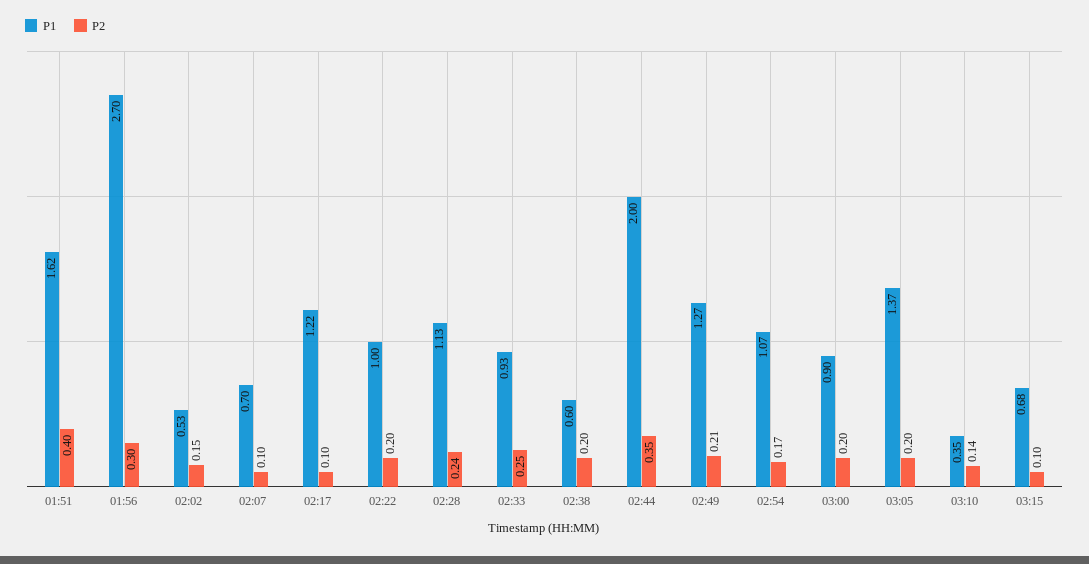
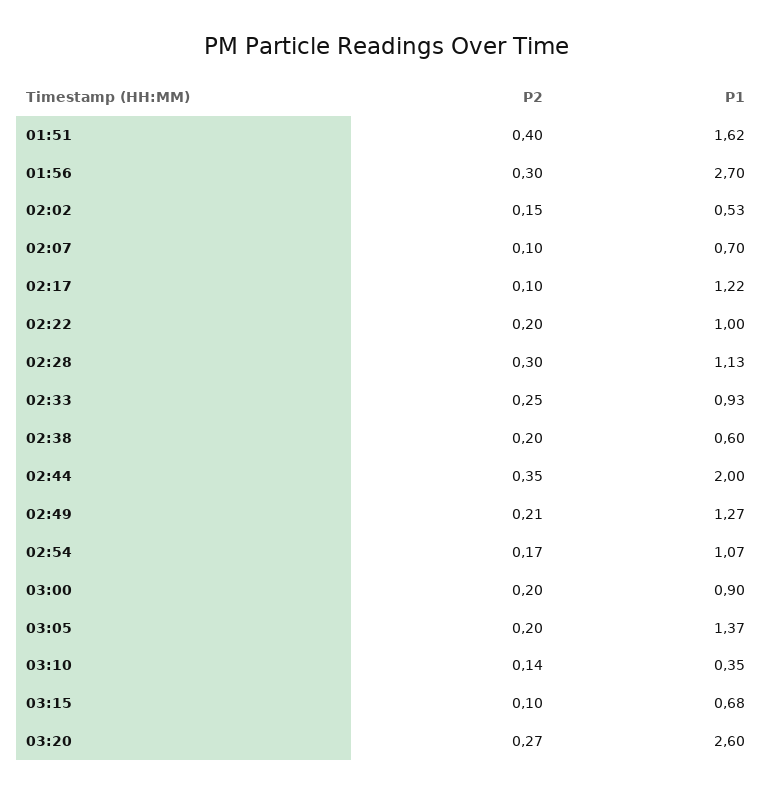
P2, 02:28: 0.24 -> 0.3
P2, 03:20: none -> 0.27
P1, 03:20: none -> 2.6

